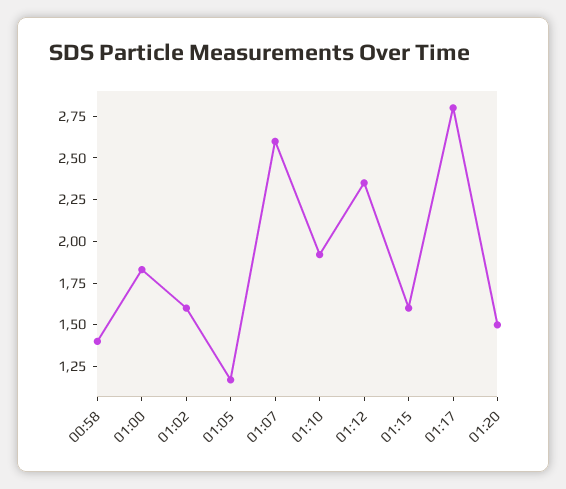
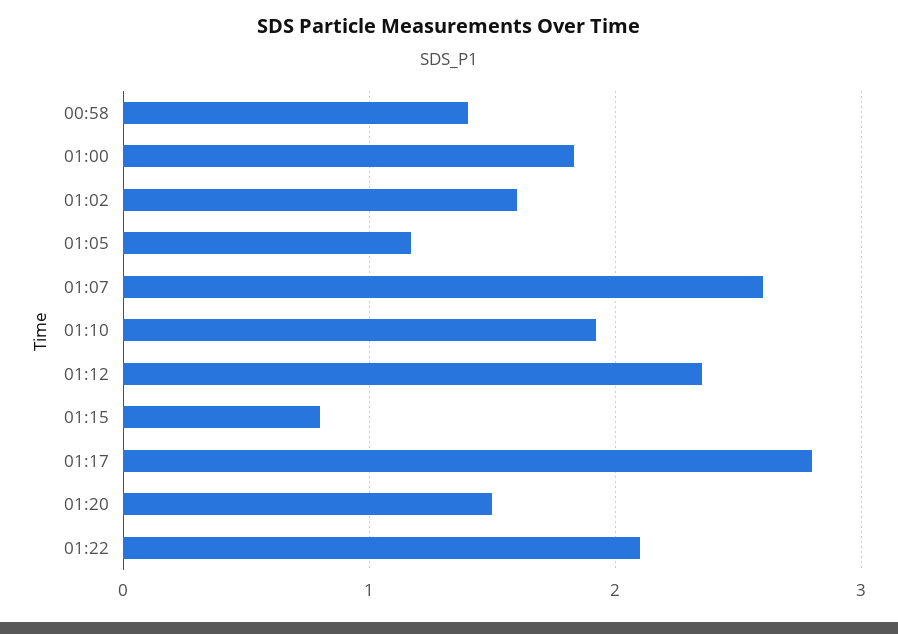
01:15: 1.6 -> 0.8
01:22: none -> 2.1

